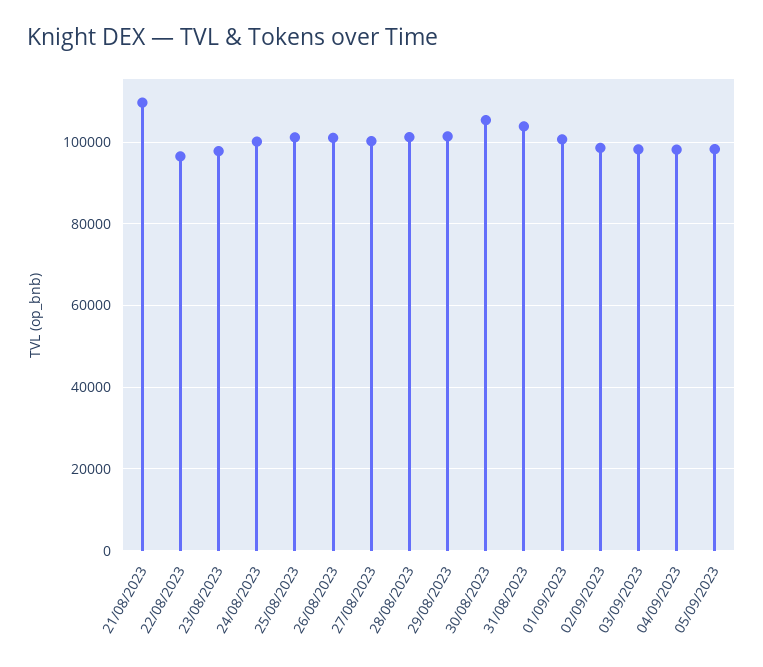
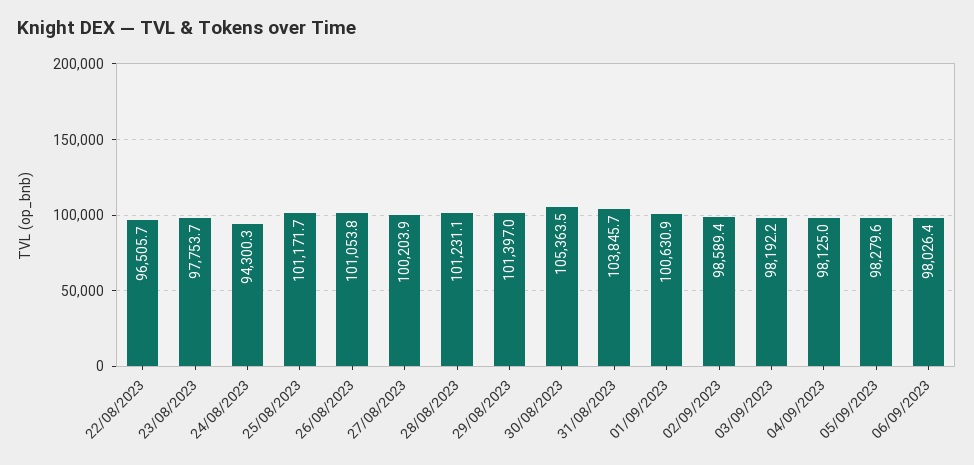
21/08/2023: 110000 -> none
24/08/2023: 100000 -> 94300.3
06/09/2023: none -> 98026.4

